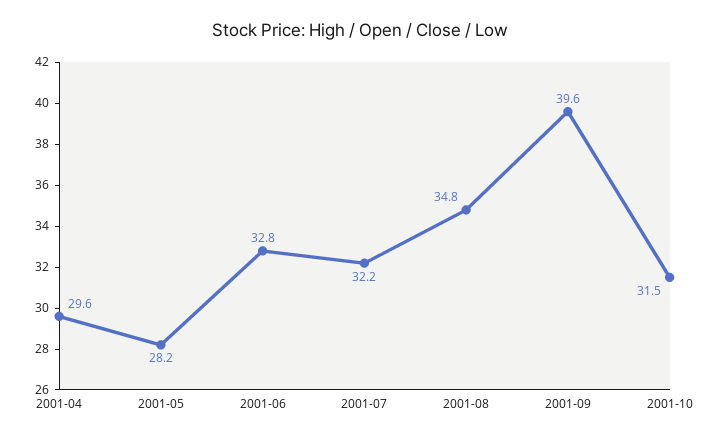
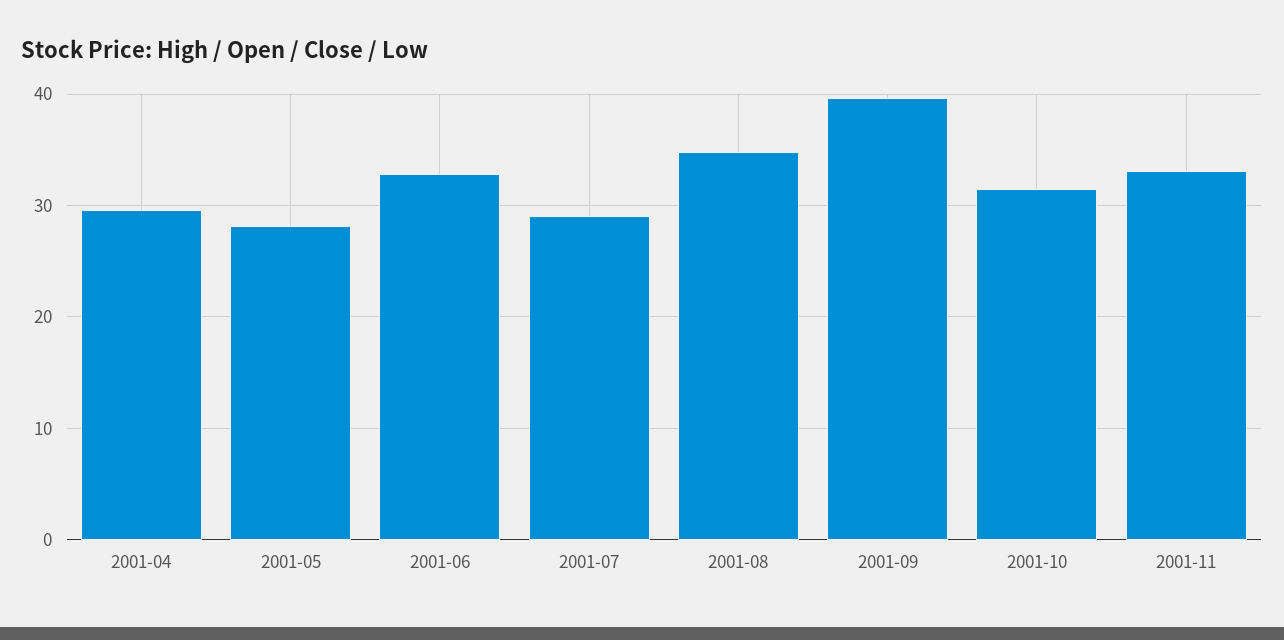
2001-07: 32.2 -> 29
2001-11: none -> 33

